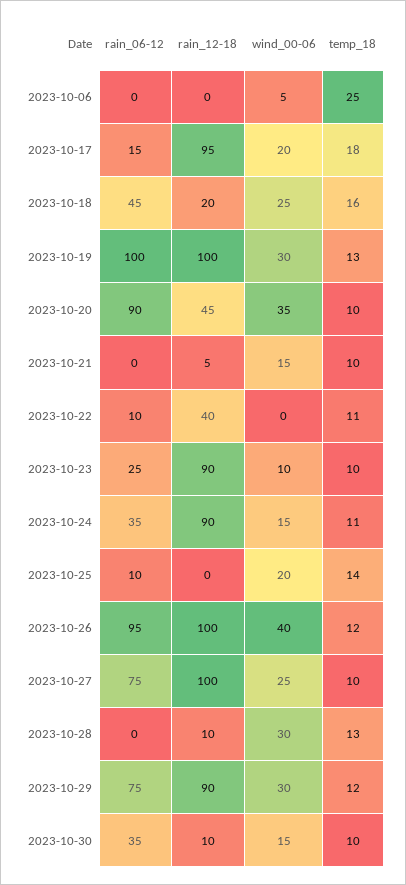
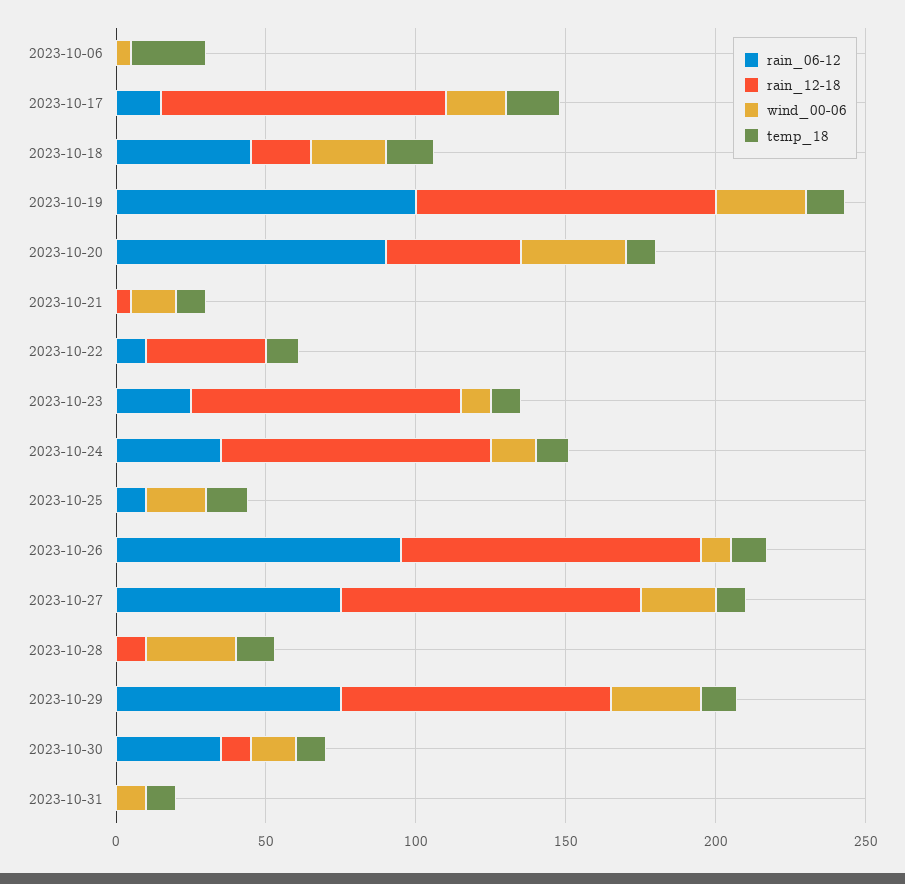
wind_00-06, 2023-10-26: 40 -> 10
rain_06-12, 2023-10-31: none -> 0
rain_12-18, 2023-10-31: none -> 0
wind_00-06, 2023-10-31: none -> 10
temp_18, 2023-10-31: none -> 10

